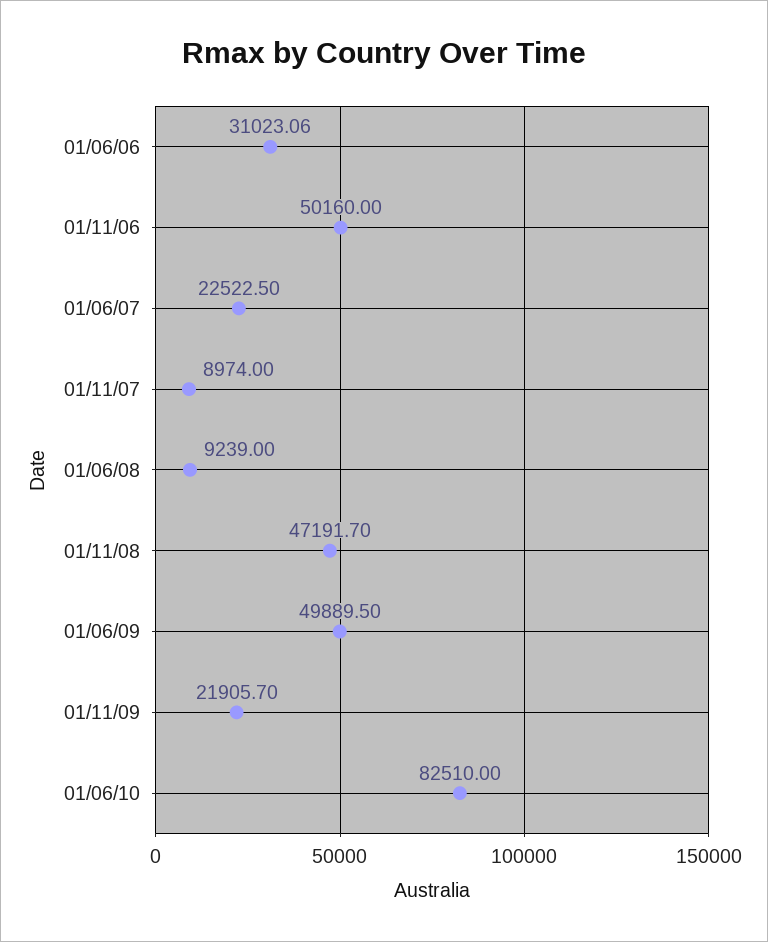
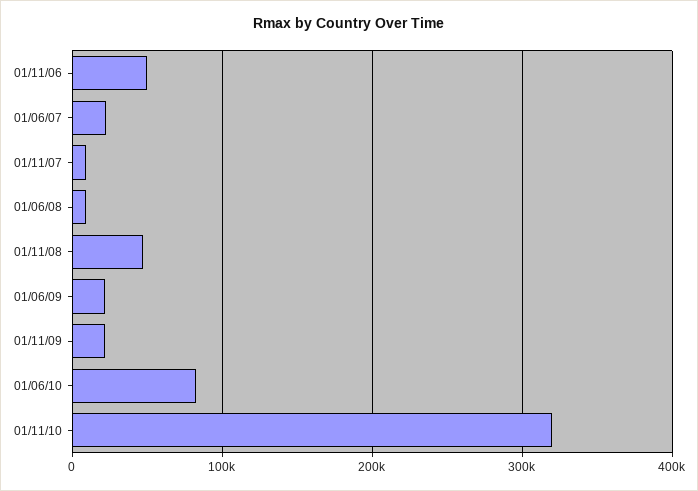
01/06/06: 31023.06 -> none
01/06/09: 49889.5 -> 20000
01/11/10: none -> 320000

